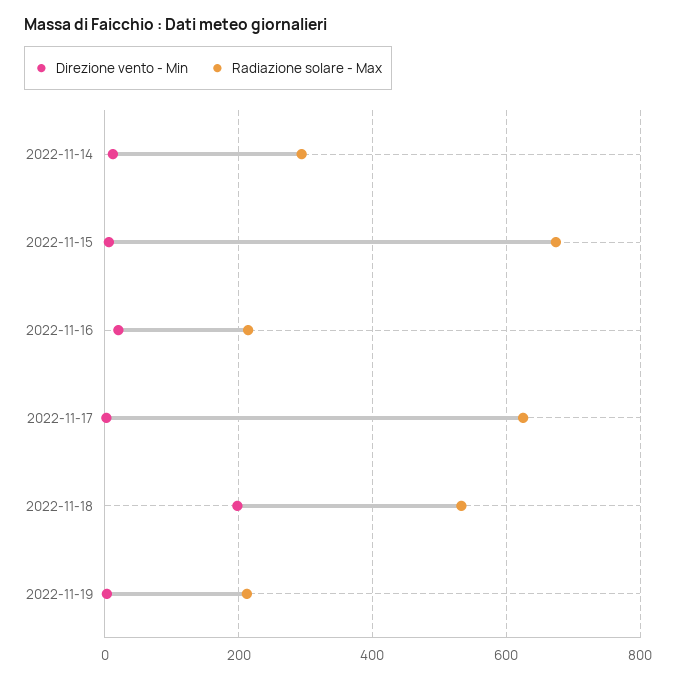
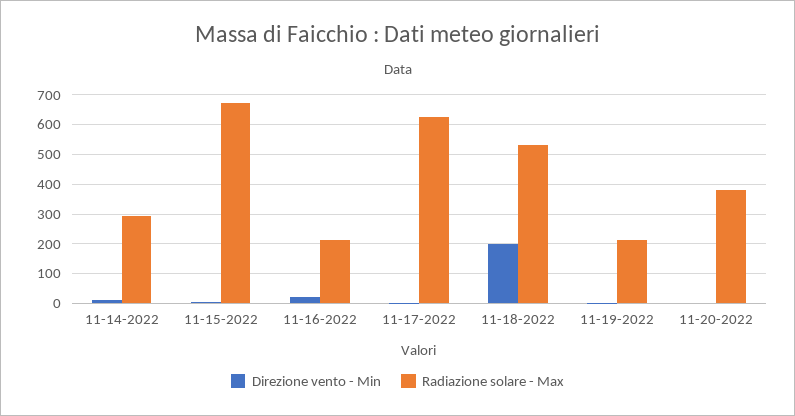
Direzione vento - Min, 11-20-2022: none -> 0
Radiazione solare - Max, 11-20-2022: none -> 375

